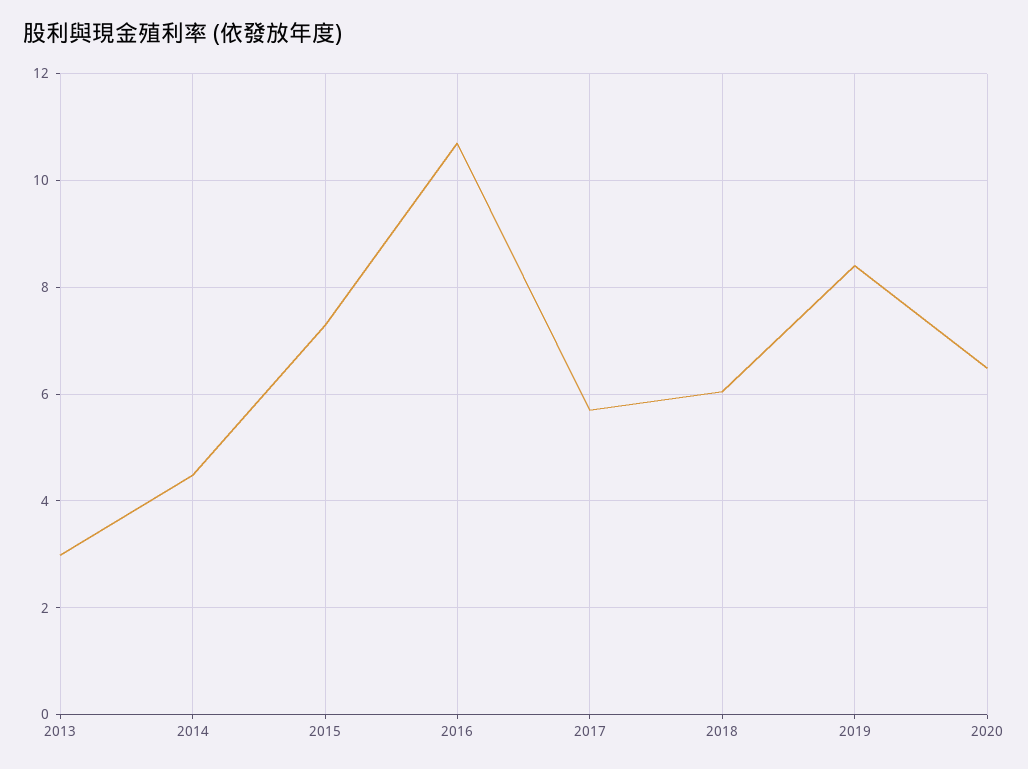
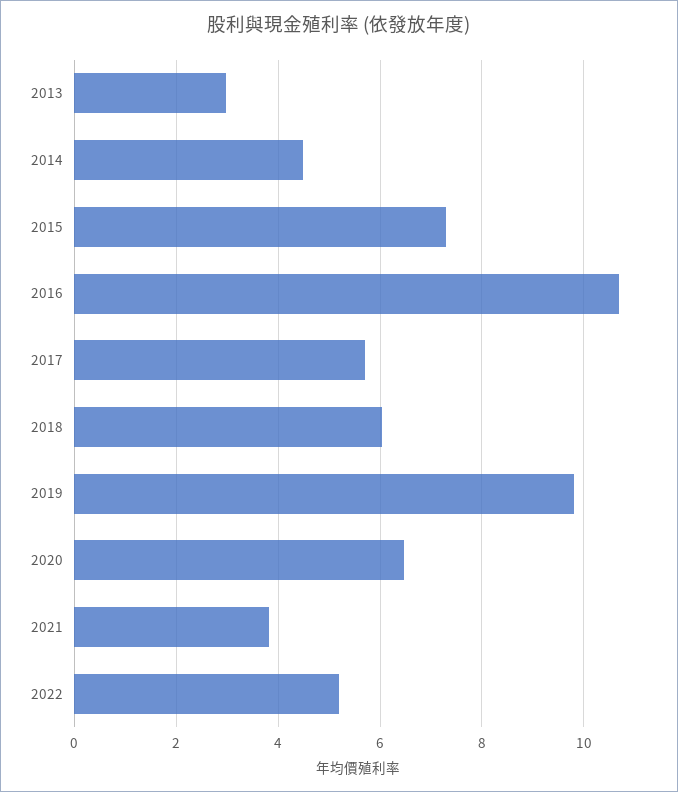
2019: 8.4 -> 9.8
2021: none -> 3.8
2022: none -> 5.2

